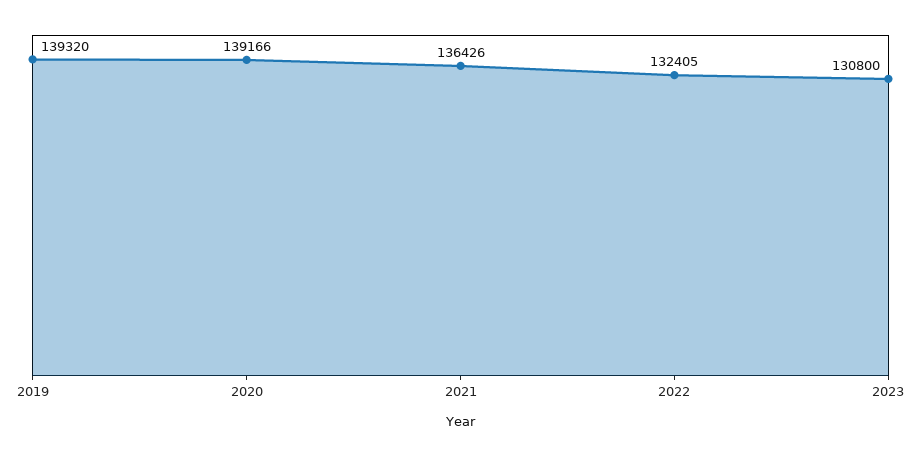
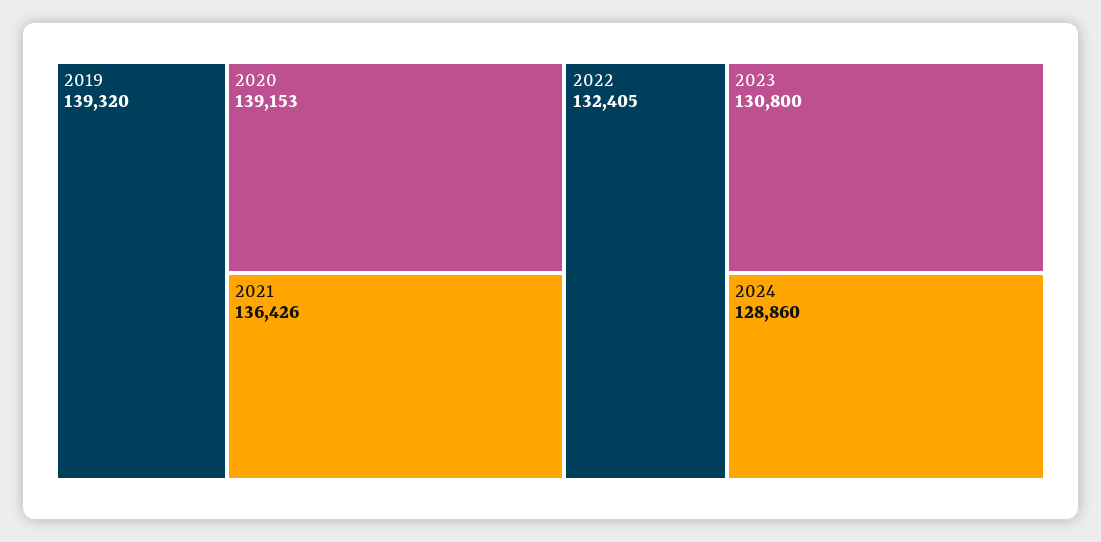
2020: 139166 -> 139153
2024: none -> 128860

